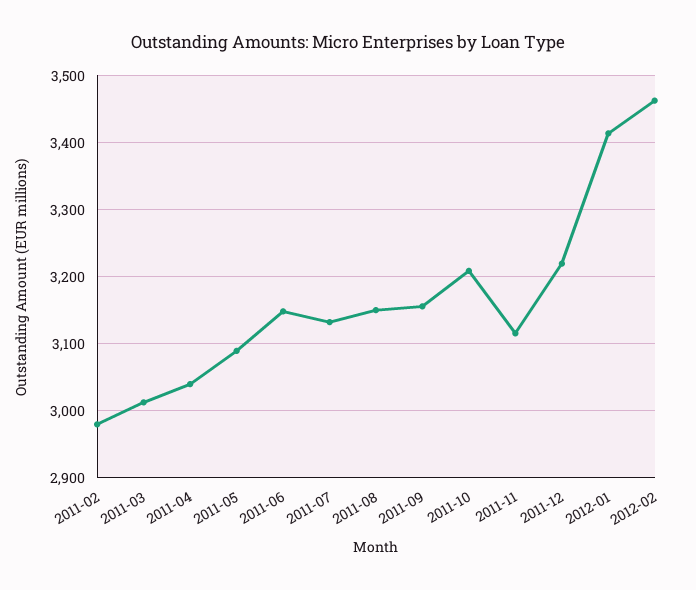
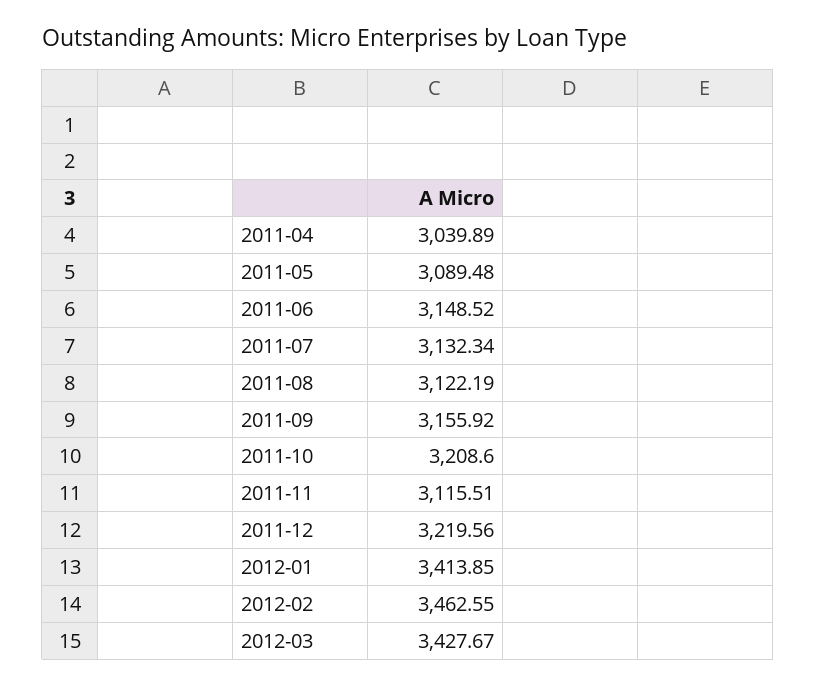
2011-02: 2980 -> none
2011-03: 3010 -> none
2011-08: 3150 -> 3122.19
2012-03: none -> 3427.67

